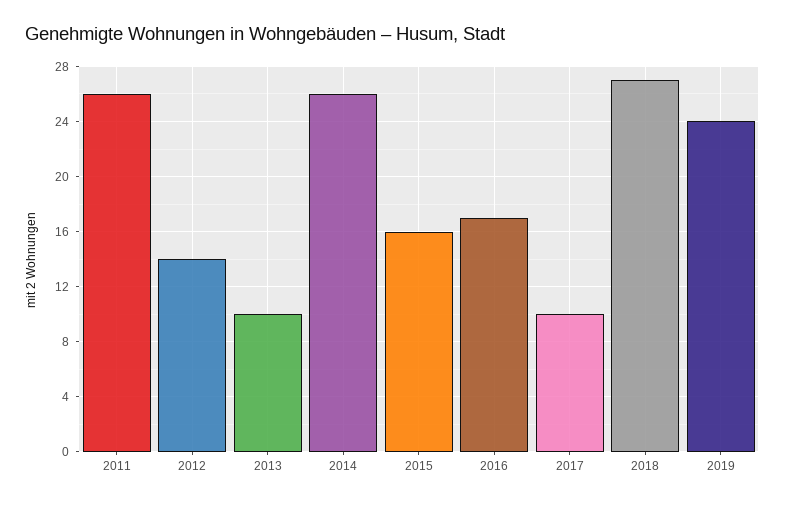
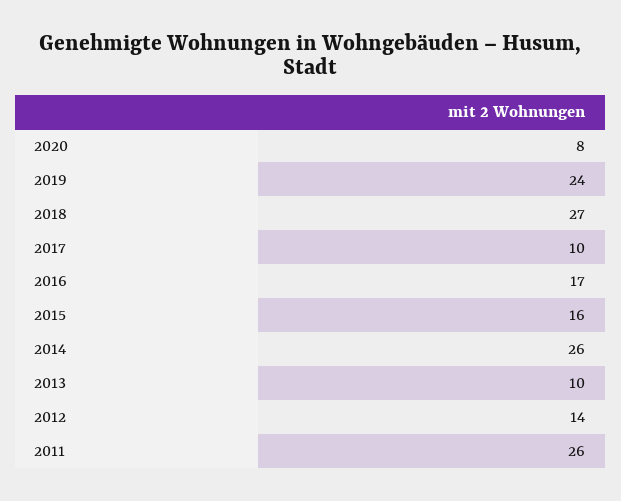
2020: none -> 8

